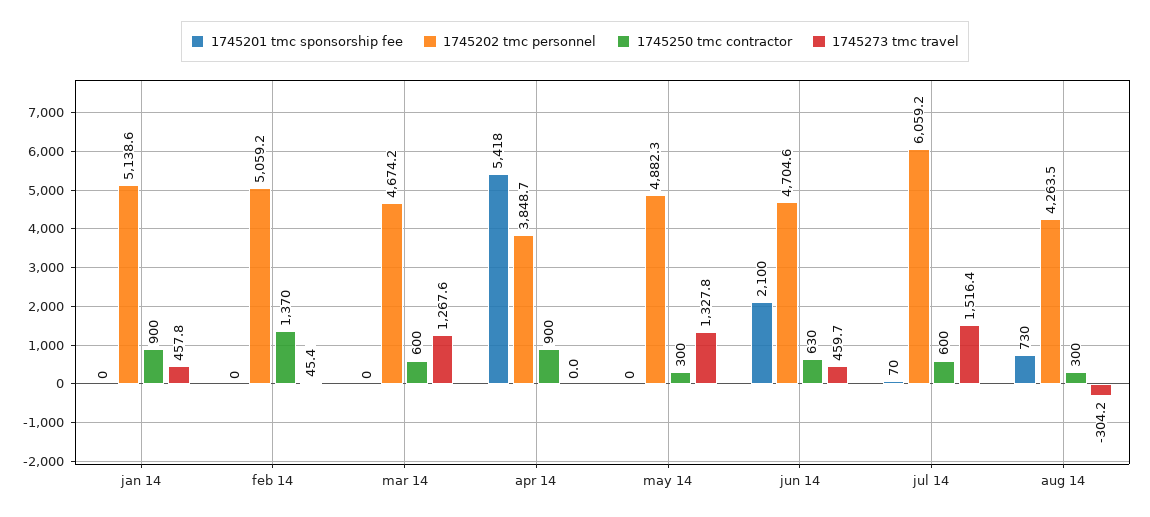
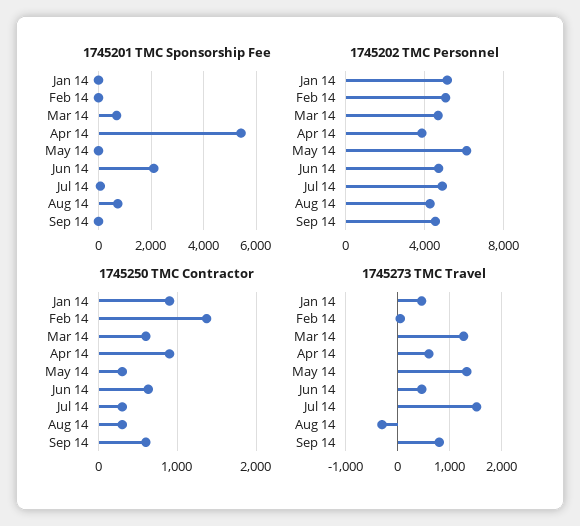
1745201 tmc sponsorship fee, mar 14: 0 -> 750
1745273 tmc travel, apr 14: 0 -> 600
1745202 tmc personnel, may 14: 4882.3 -> 6000
1745202 tmc personnel, jul 14: 6059.2 -> 5000
1745250 tmc contractor, jul 14: 600 -> 300
1745201 tmc sponsorship fee, Sep 14: none -> 0
1745202 tmc personnel, Sep 14: none -> 4500
1745250 tmc contractor, Sep 14: none -> 600
1745273 tmc travel, Sep 14: none -> 800

